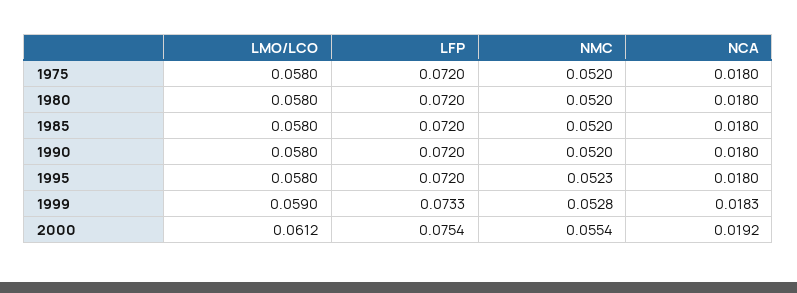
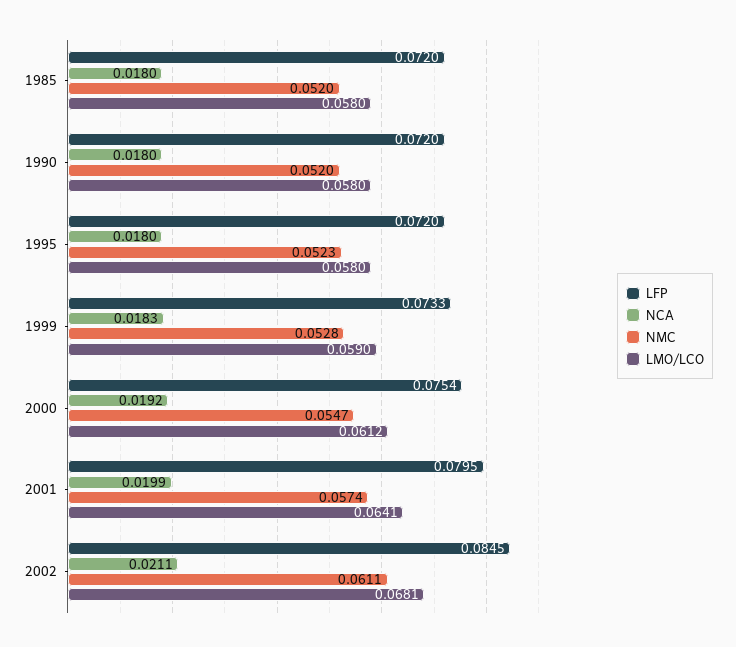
LMO/LCO, 1975: 0.058 -> none
LFP, 1975: 0.072 -> none
NMC, 1975: 0.052 -> none
NCA, 1975: 0.018 -> none
LMO/LCO, 1980: 0.058 -> none
LFP, 1980: 0.072 -> none
NMC, 1980: 0.052 -> none
NCA, 1980: 0.018 -> none
NMC, 2000: 0.0554 -> 0.0547
LFP, 2001: none -> 0.0795
NCA, 2001: none -> 0.0199
NMC, 2001: none -> 0.0574
LMO/LCO, 2001: none -> 0.0641
LFP, 2002: none -> 0.0845
NCA, 2002: none -> 0.0211
NMC, 2002: none -> 0.0611
LMO/LCO, 2002: none -> 0.0681

